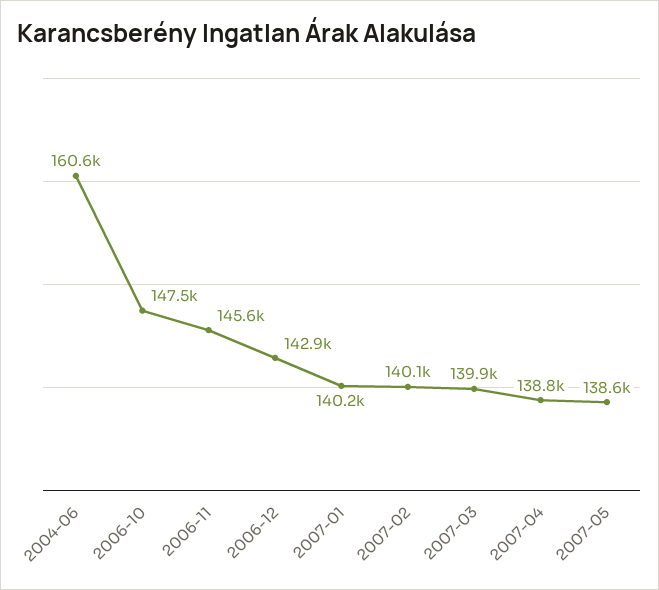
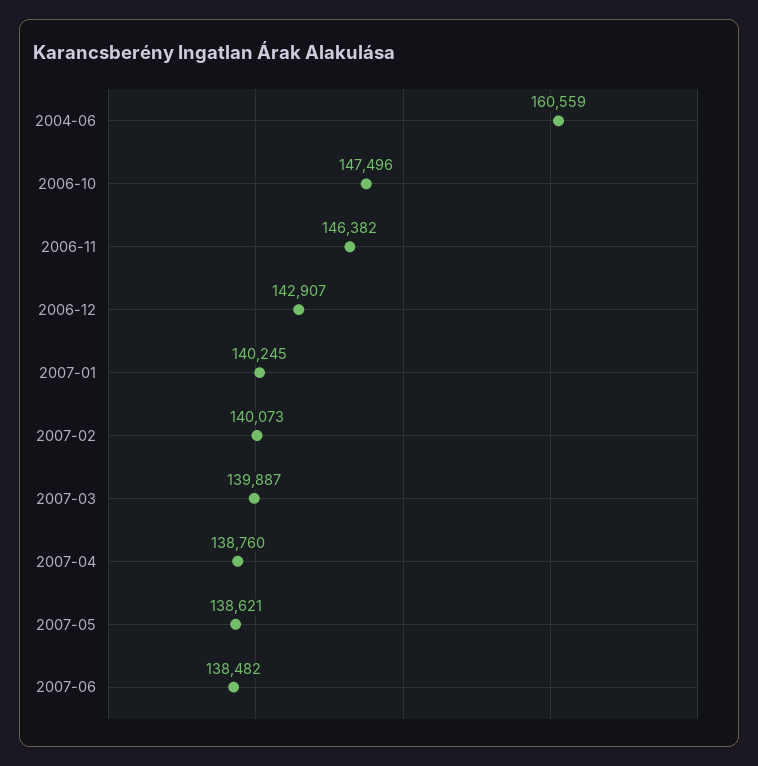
2006-11: 145600 -> 146382
2007-06: none -> 138482

